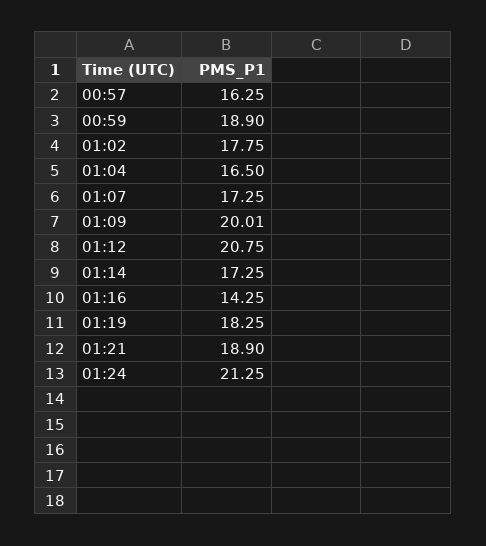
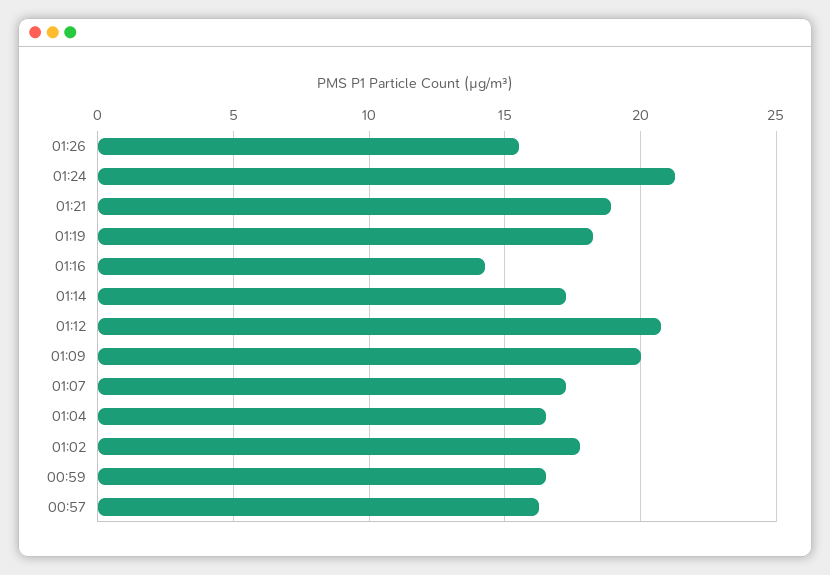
00:59: 18.9 -> 16.5
01:26: none -> 15.5

